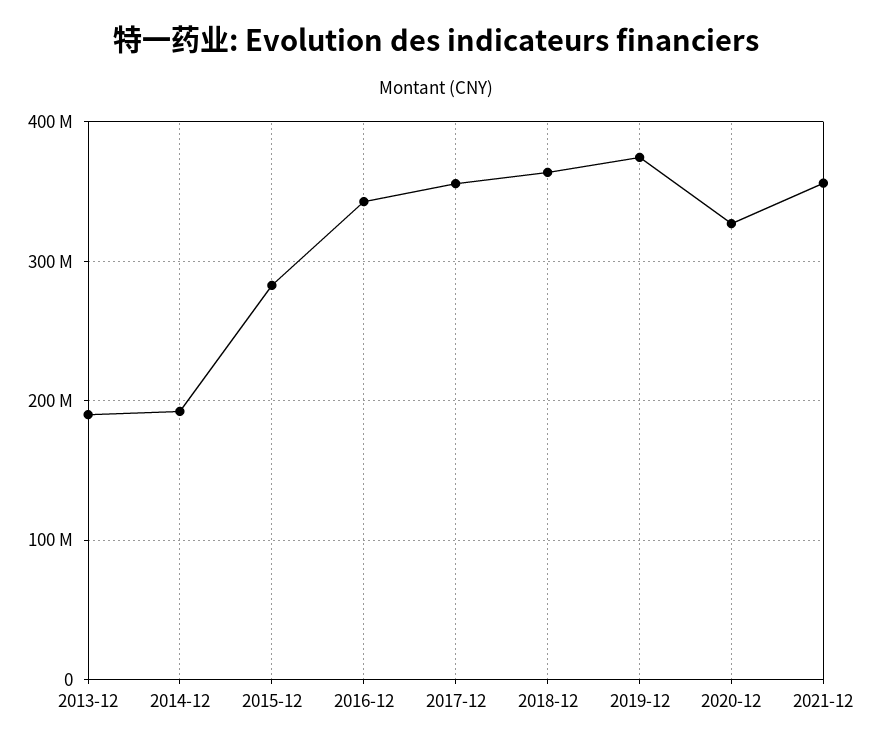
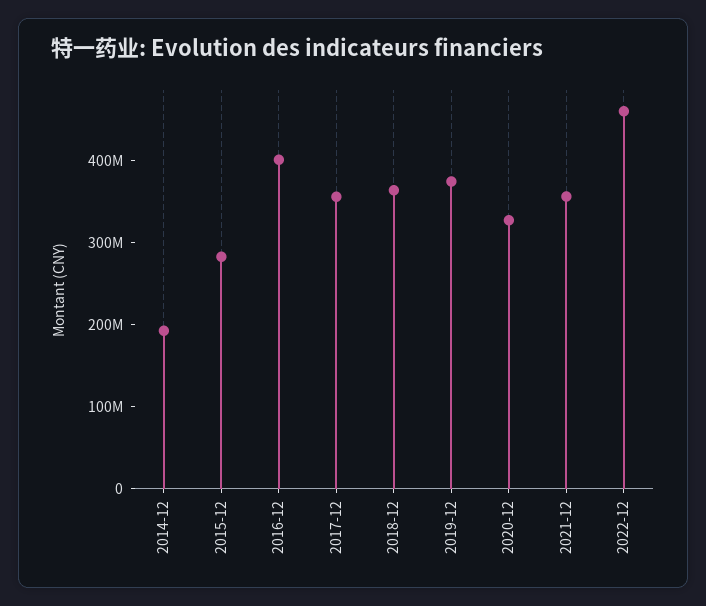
2013-12: 190000000 -> none
2016-12: 340000000 -> 400000000
2022-12: none -> 460000000

